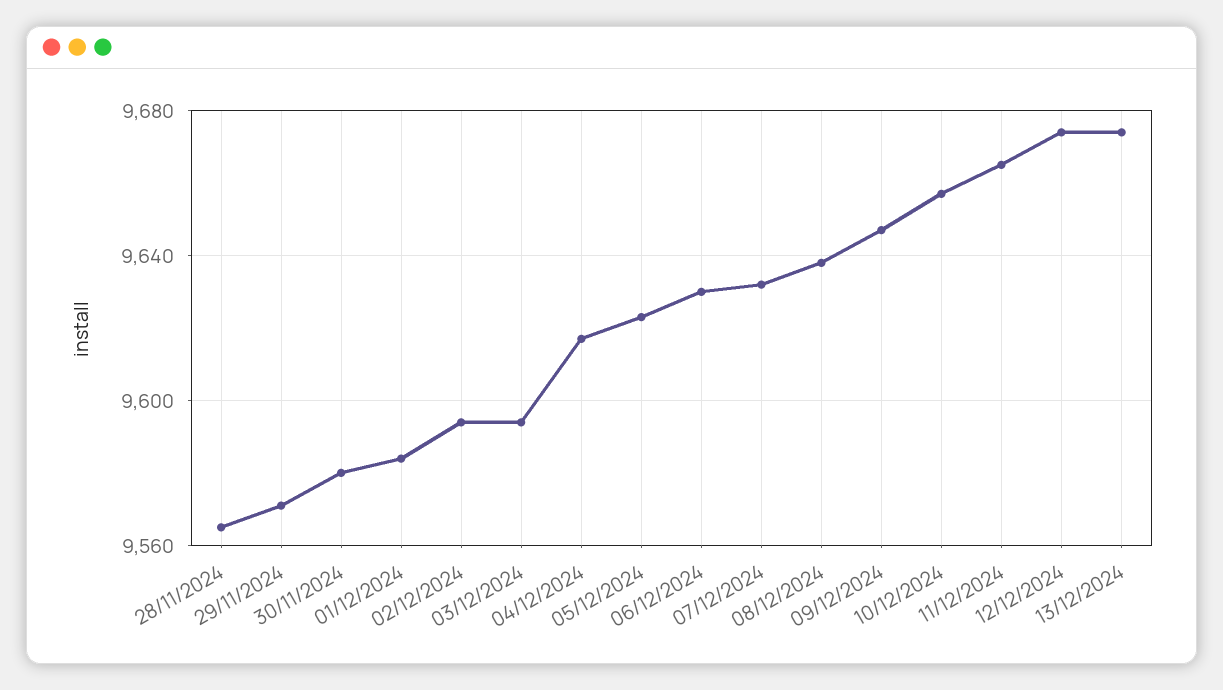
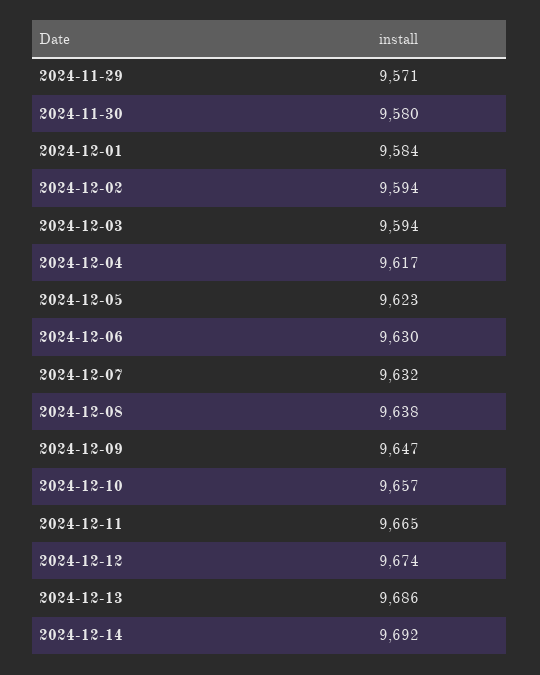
28/11/2024: 9565 -> none
13/12/2024: 9675 -> 9686
2024-12-14: none -> 9692

